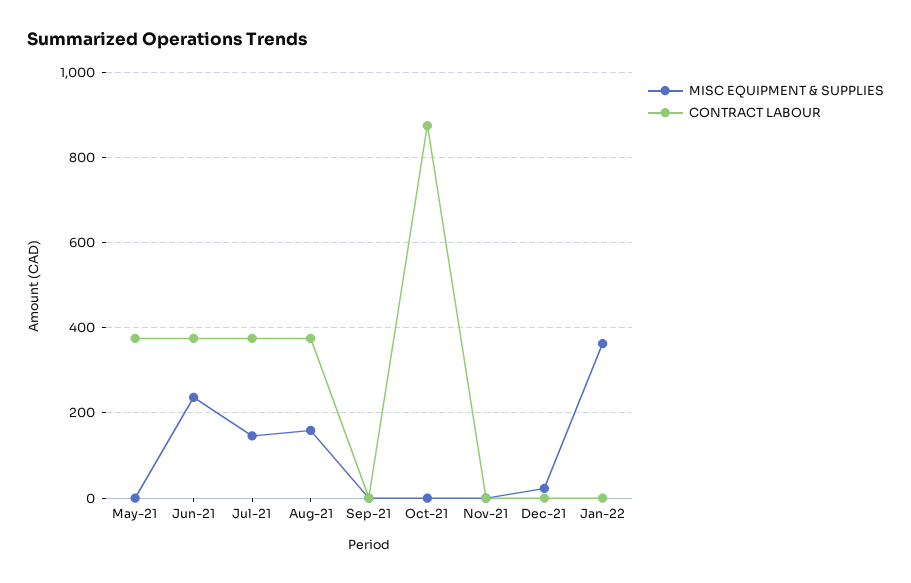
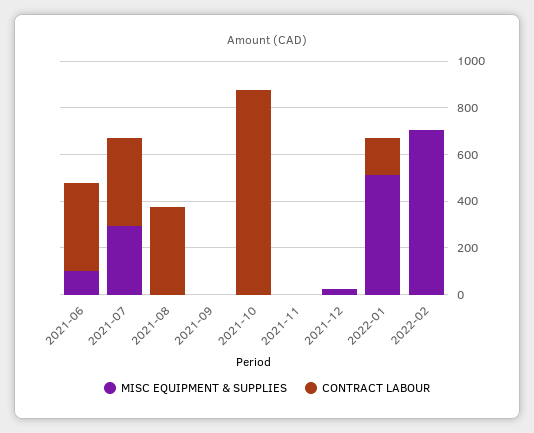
MISC EQUIPMENT & SUPPLIES, May-21: 0 -> none
CONTRACT LABOUR, May-21: 380 -> none
MISC EQUIPMENT & SUPPLIES, Jun-21: 240 -> 100
MISC EQUIPMENT & SUPPLIES, Jul-21: 140 -> 300
MISC EQUIPMENT & SUPPLIES, Aug-21: 160 -> 0
MISC EQUIPMENT & SUPPLIES, Jan-22: 360 -> 500
CONTRACT LABOUR, Jan-22: 0 -> 150
MISC EQUIPMENT & SUPPLIES, 2022-02: none -> 700
CONTRACT LABOUR, 2022-02: none -> 0

